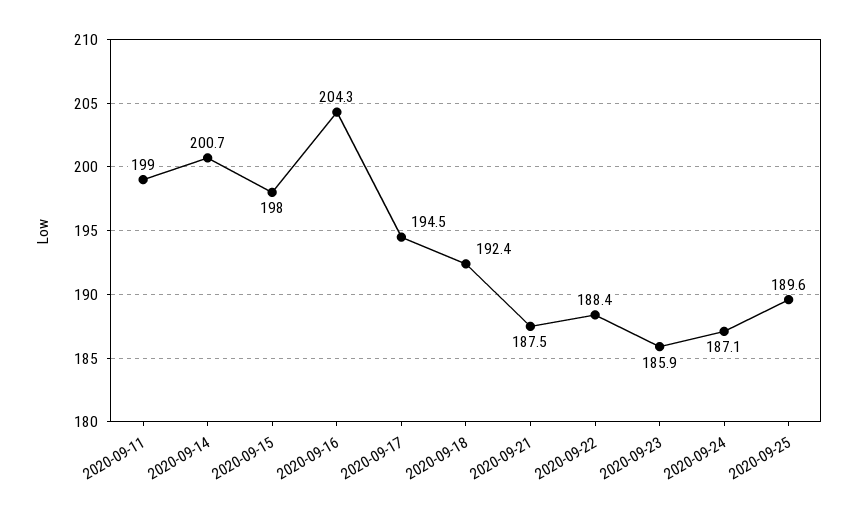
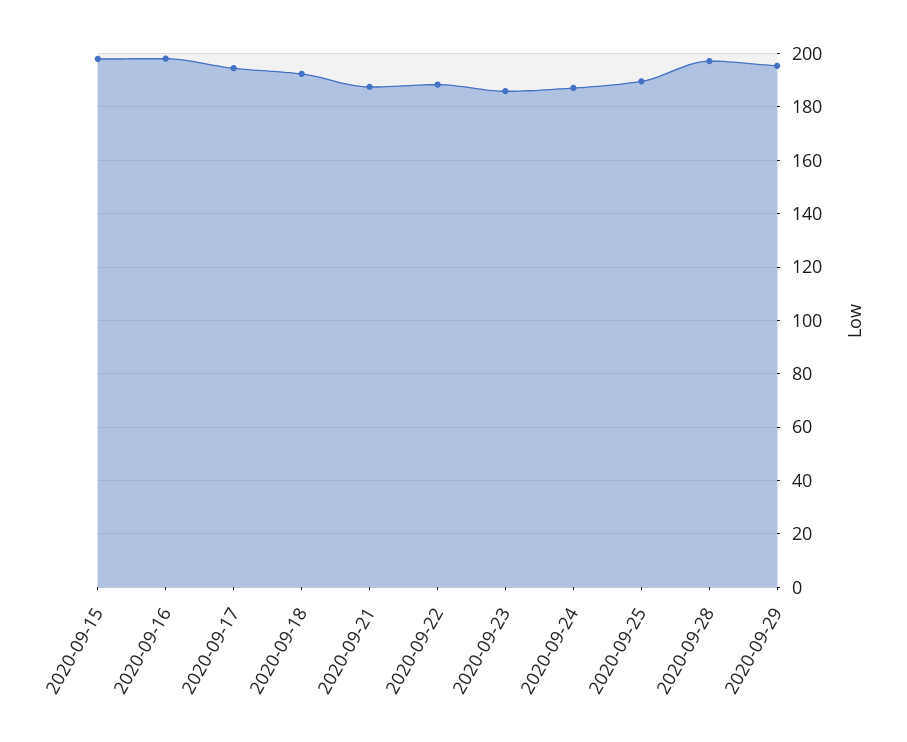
2020-09-11: 199 -> none
2020-09-14: 200.7 -> none
2020-09-16: 204.3 -> 197.5
2020-09-28: none -> 197.5
2020-09-29: none -> 195

